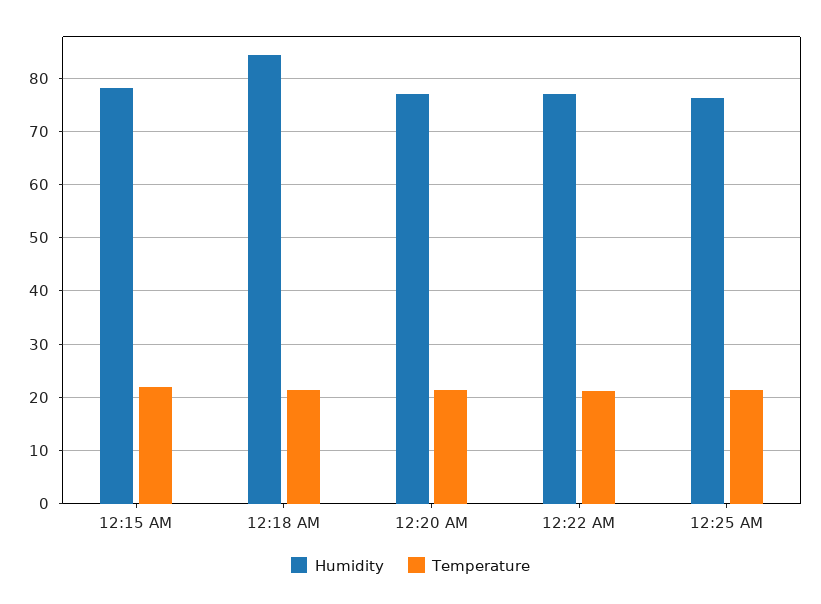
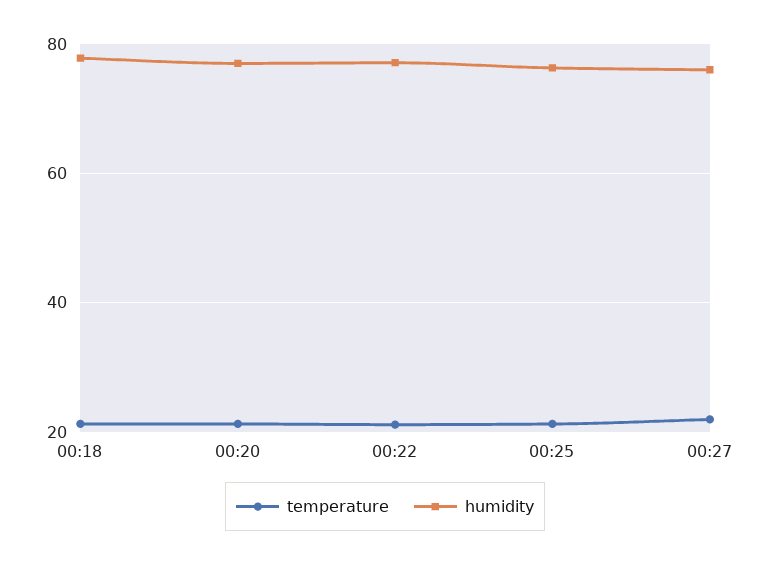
Humidity, 12:15 AM: 78 -> none
Temperature, 12:15 AM: 22 -> none
Humidity, 12:18 AM: 84 -> 78
Temperature, 00:27: none -> 22
Humidity, 00:27: none -> 76

